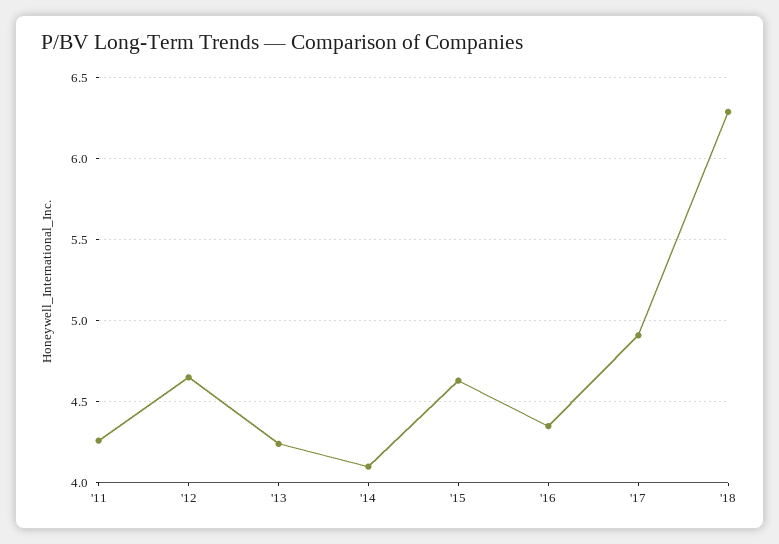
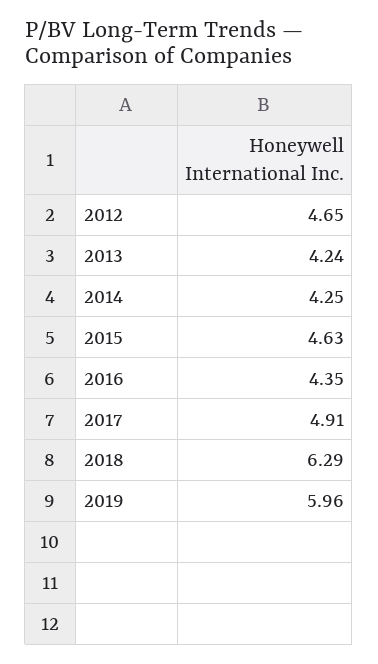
'11: 4.25 -> none
'14: 4.1 -> 4.25
2019: none -> 5.96

